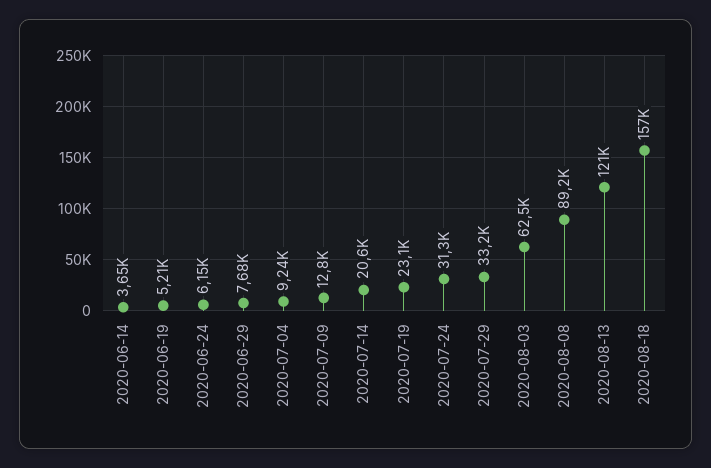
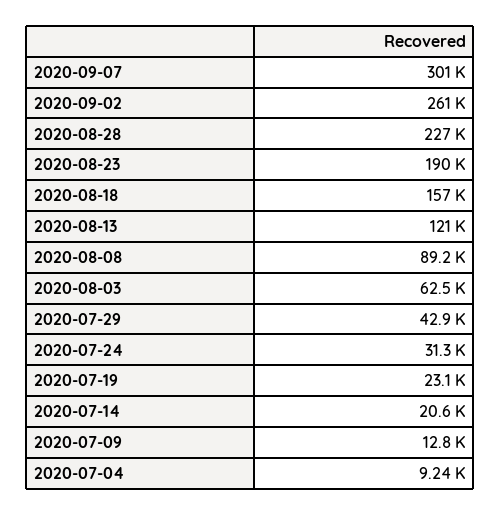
2020-06-14: 3650 -> none
2020-06-19: 5210 -> none
2020-06-24: 6150 -> none
2020-06-29: 7680 -> none
2020-07-29: 33200 -> 42900
2020-09-07: none -> 301000
2020-09-02: none -> 261000
2020-08-28: none -> 227000
2020-08-23: none -> 190000

